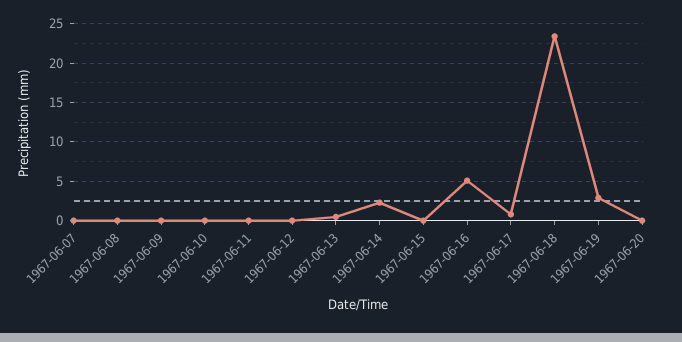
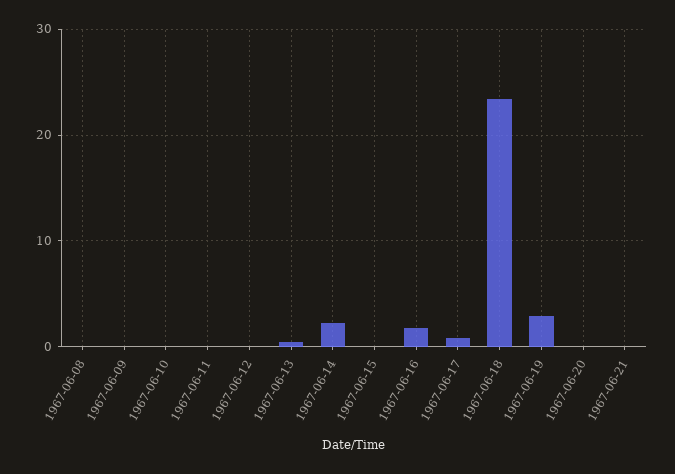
1967-06-07: 0 -> none
1967-06-16: 5 -> 2
1967-06-21: none -> 0

